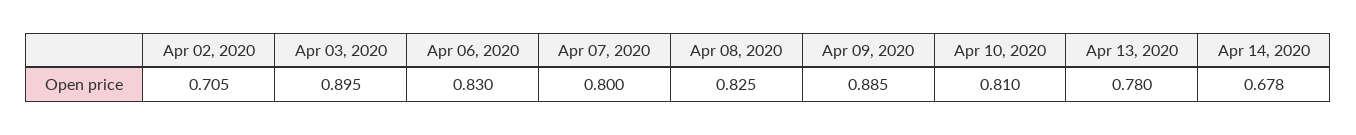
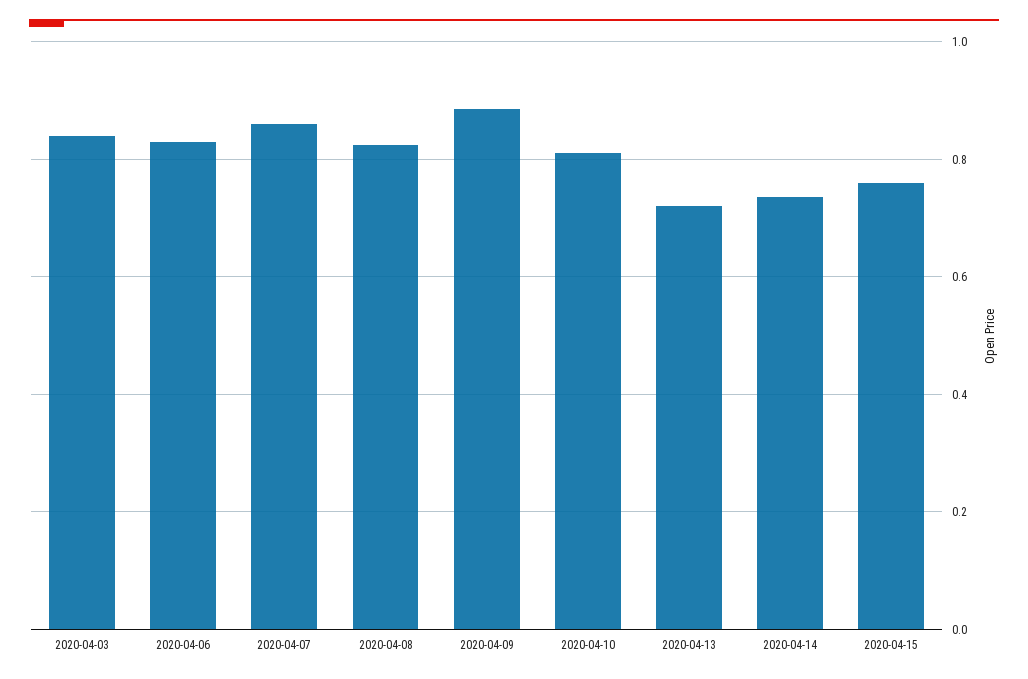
Apr 02, 2020: 0.705 -> none
Apr 03, 2020: 0.895 -> 0.84
Apr 07, 2020: 0.8 -> 0.86
Apr 13, 2020: 0.78 -> 0.72
Apr 14, 2020: 0.678 -> 0.74
2020-04-15: none -> 0.76

